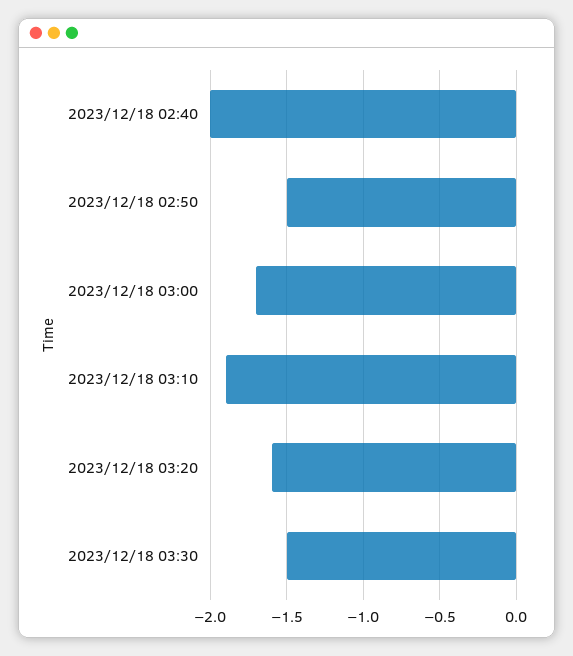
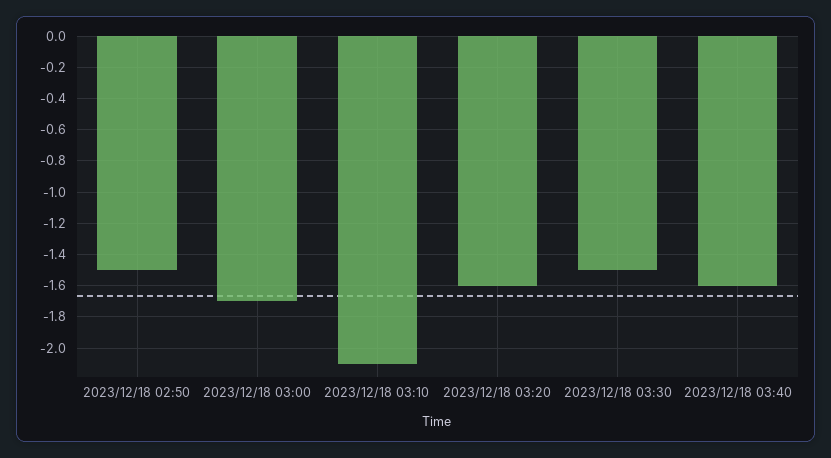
2023/12/18 02:40: -2 -> none
2023/12/18 03:10: -1.9 -> -2.1
2023/12/18 03:40: none -> -1.6

